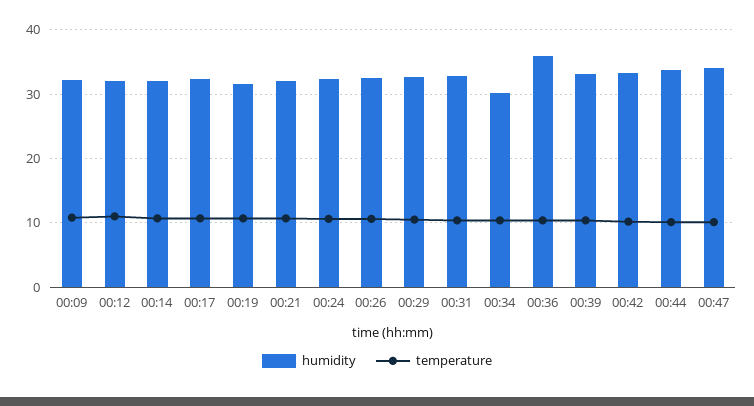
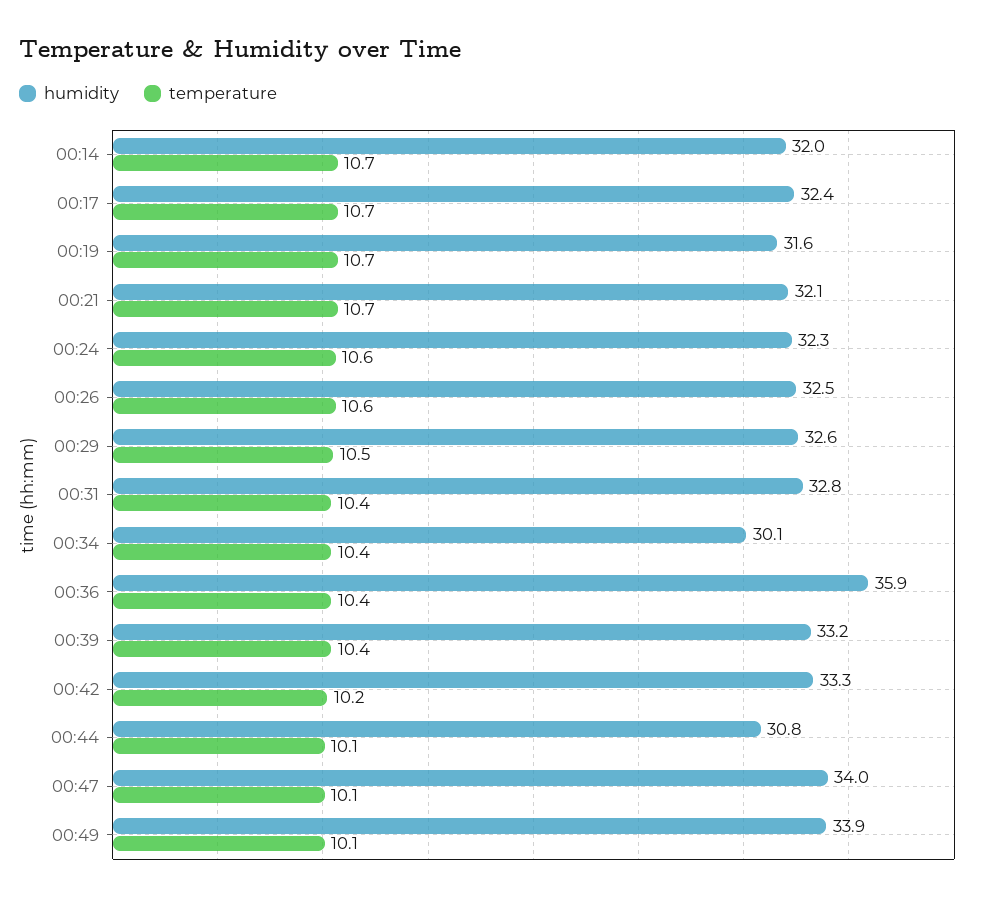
humidity, 00:09: 32 -> none
temperature, 00:09: 11 -> none
humidity, 00:12: 32 -> none
temperature, 00:12: 11 -> none
humidity, 00:44: 34 -> 30.8
humidity, 00:49: none -> 33.9
temperature, 00:49: none -> 10.1

